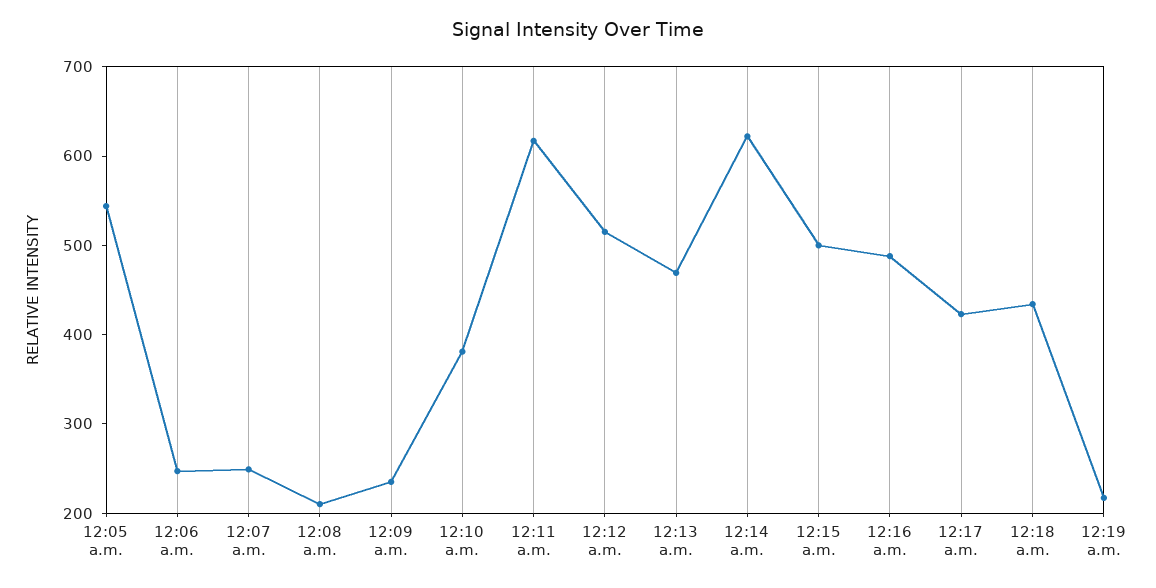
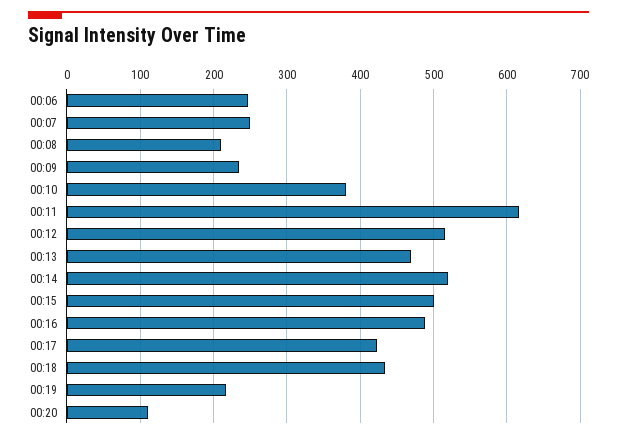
12:05 a.m.: 540 -> none
12:14 a.m.: 620 -> 520
00:20: none -> 110

